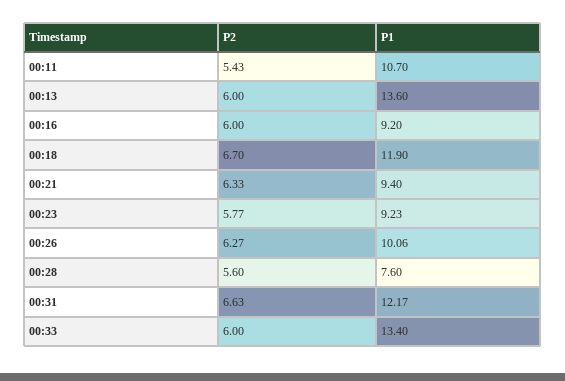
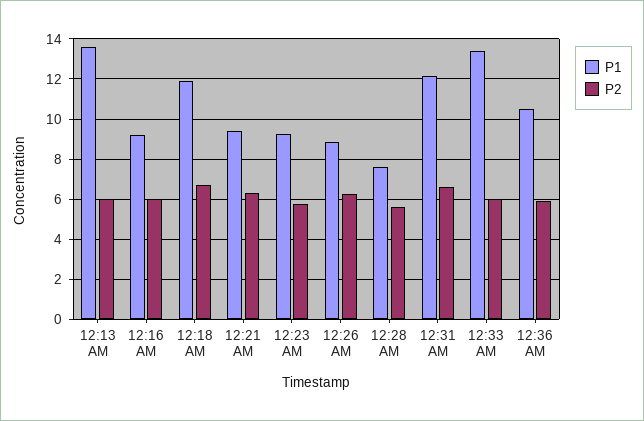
P2, 00:11: 5.43 -> none
P1, 00:11: 10.7 -> none
P1, 00:26: 10.06 -> 9
P1, 12:36 AM: none -> 10.5
P2, 12:36 AM: none -> 6

